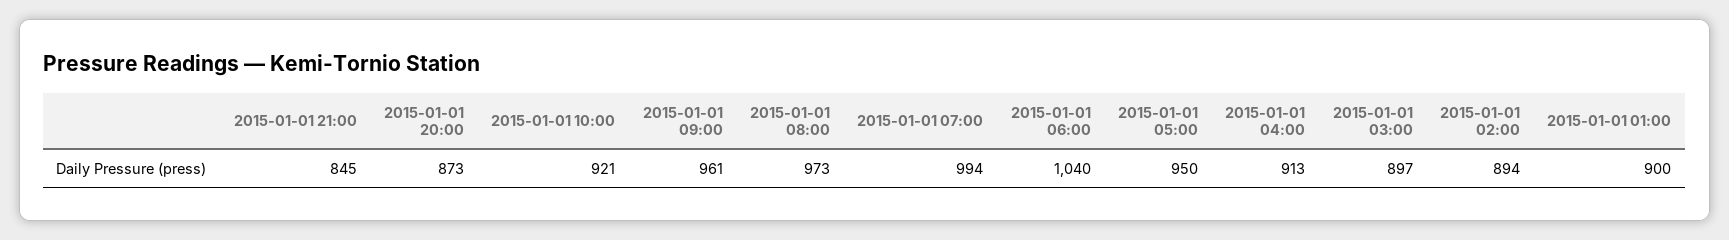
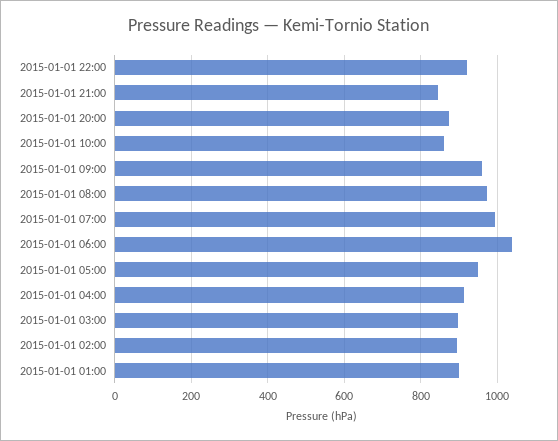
2015-01-01 10:00: 921 -> 860
2015-01-01 22:00: none -> 920

